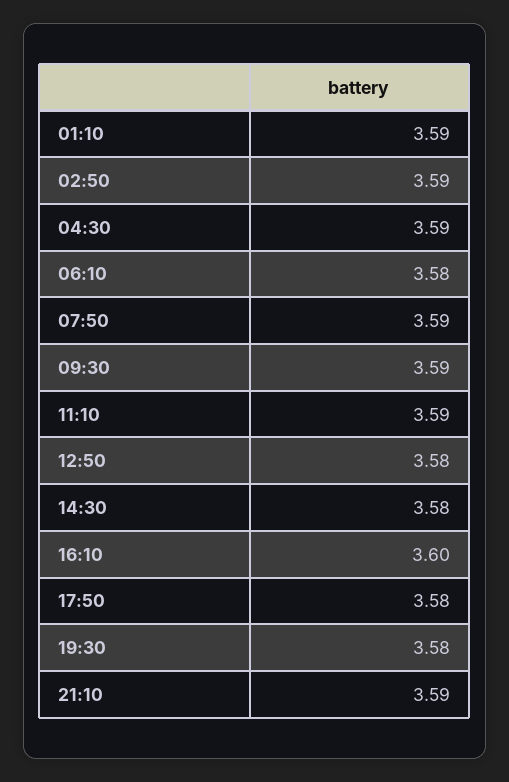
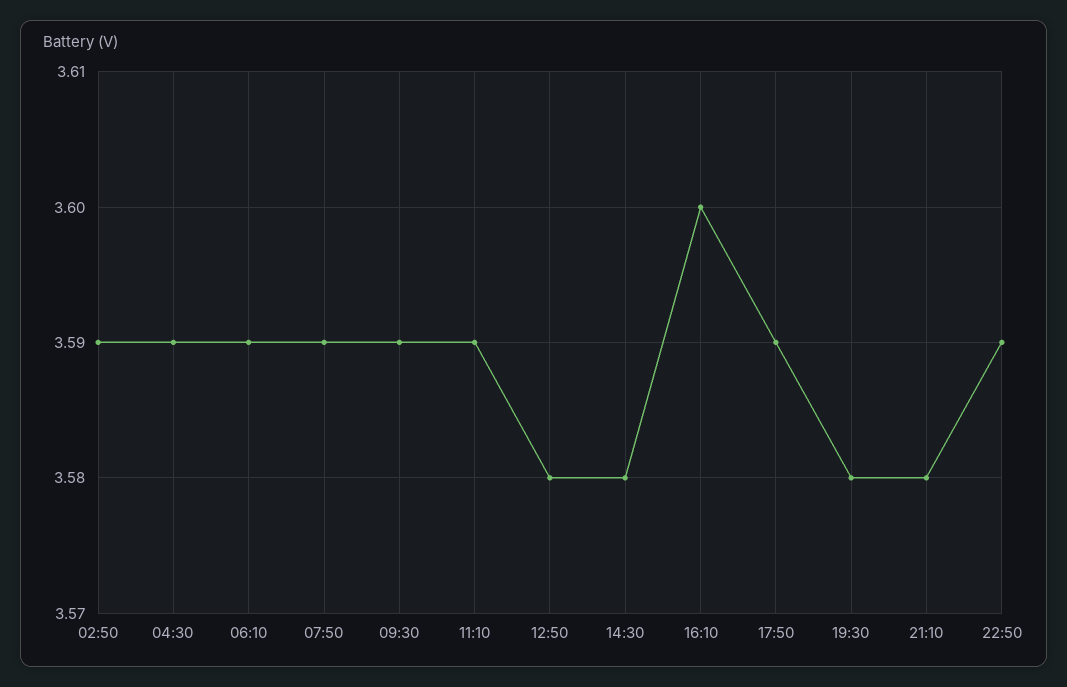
01:10: 3.59 -> none
06:10: 3.58 -> 3.59
17:50: 3.58 -> 3.59
21:10: 3.59 -> 3.58
22:50: none -> 3.59

